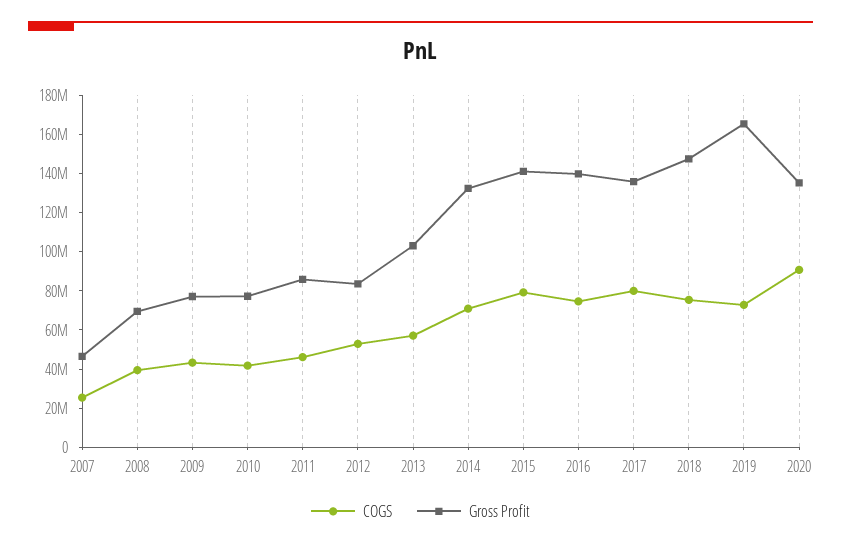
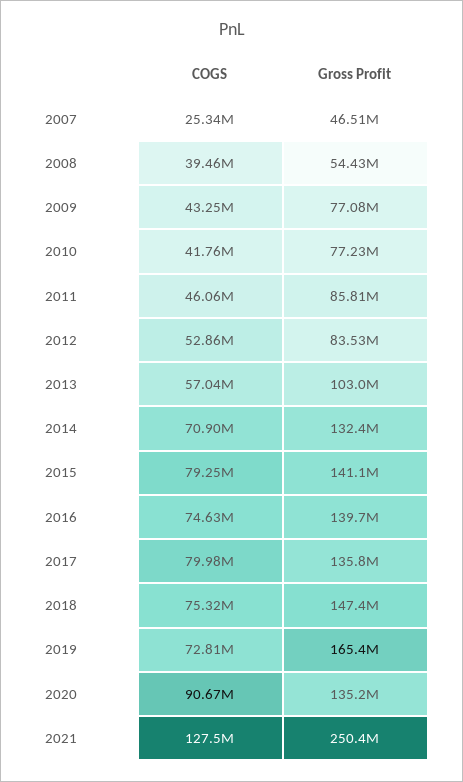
Gross Profit, 2008: 70000000 -> 54430000
COGS, 2021: none -> 127500000
Gross Profit, 2021: none -> 250400000

